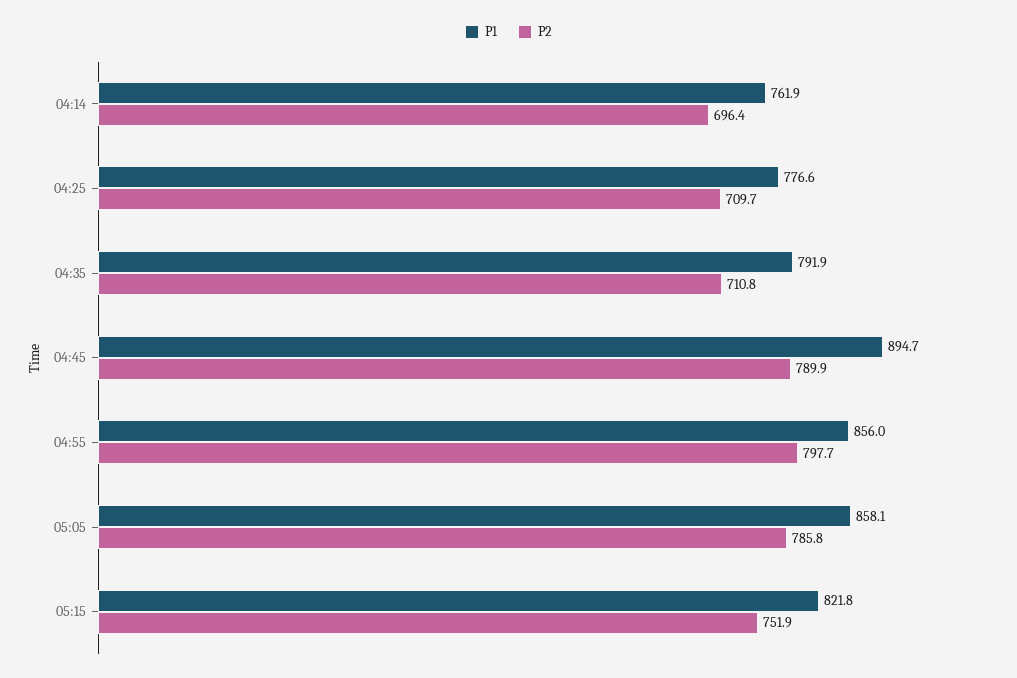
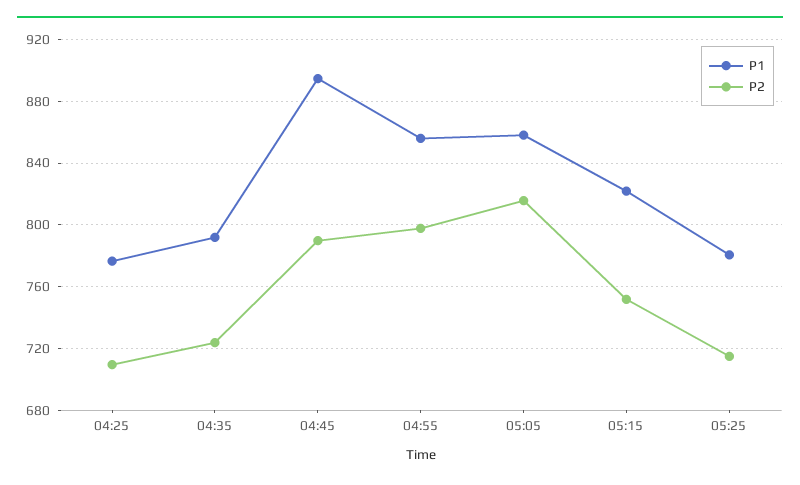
P1, 04:14: 761.9 -> none
P2, 04:14: 696.4 -> none
P2, 04:35: 710.8 -> 725
P2, 05:05: 785.8 -> 815
P1, 05:25: none -> 780
P2, 05:25: none -> 715

